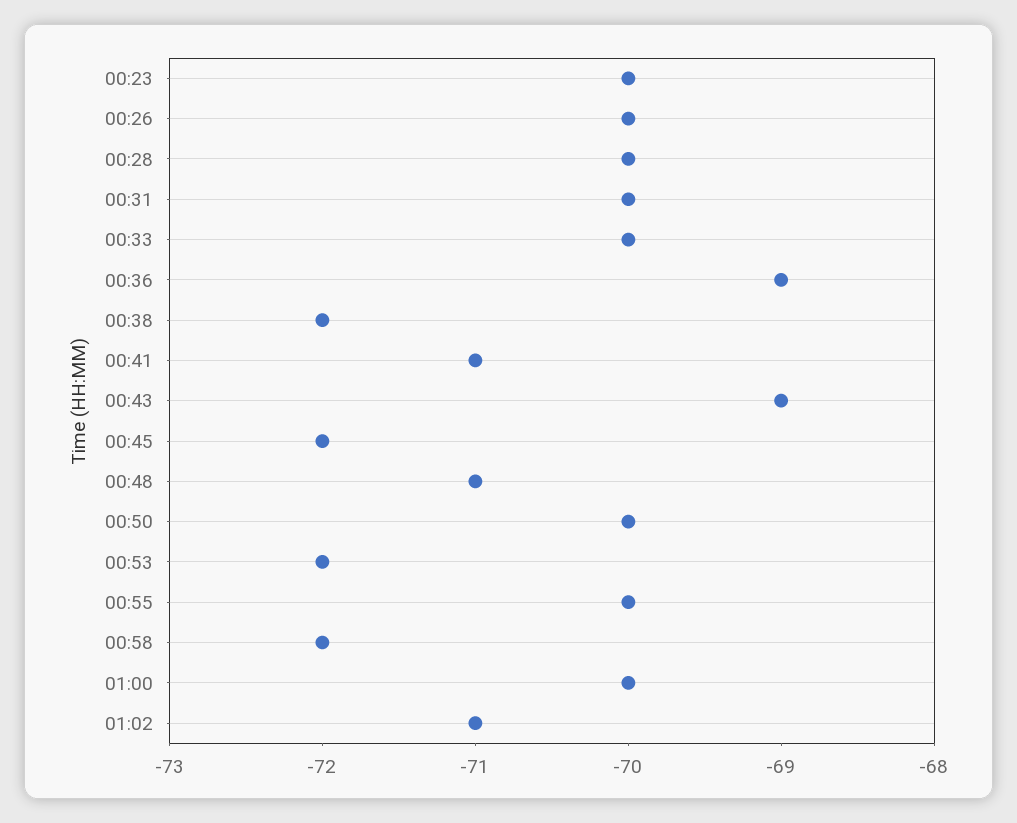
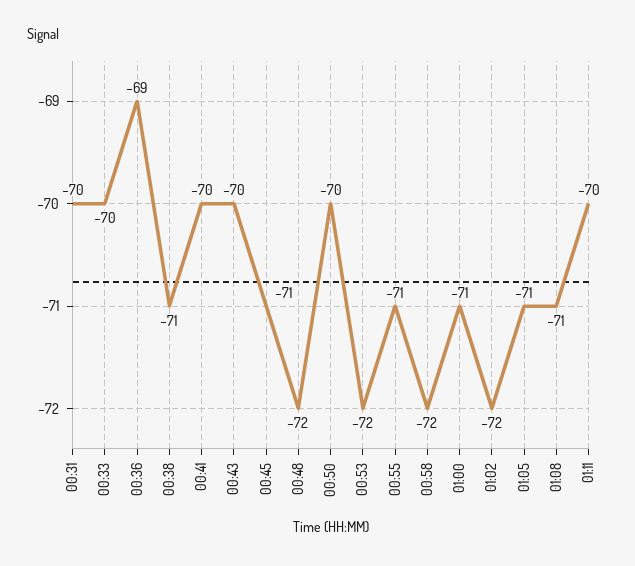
00:23: -70 -> none
00:26: -70 -> none
00:28: -70 -> none
00:38: -72 -> -71
00:41: -71 -> -70
00:43: -69 -> -70
00:45: -72 -> -71
00:48: -71 -> -72
00:55: -70 -> -71
01:00: -70 -> -71
01:02: -71 -> -72
01:05: none -> -71
01:08: none -> -71
01:11: none -> -70

